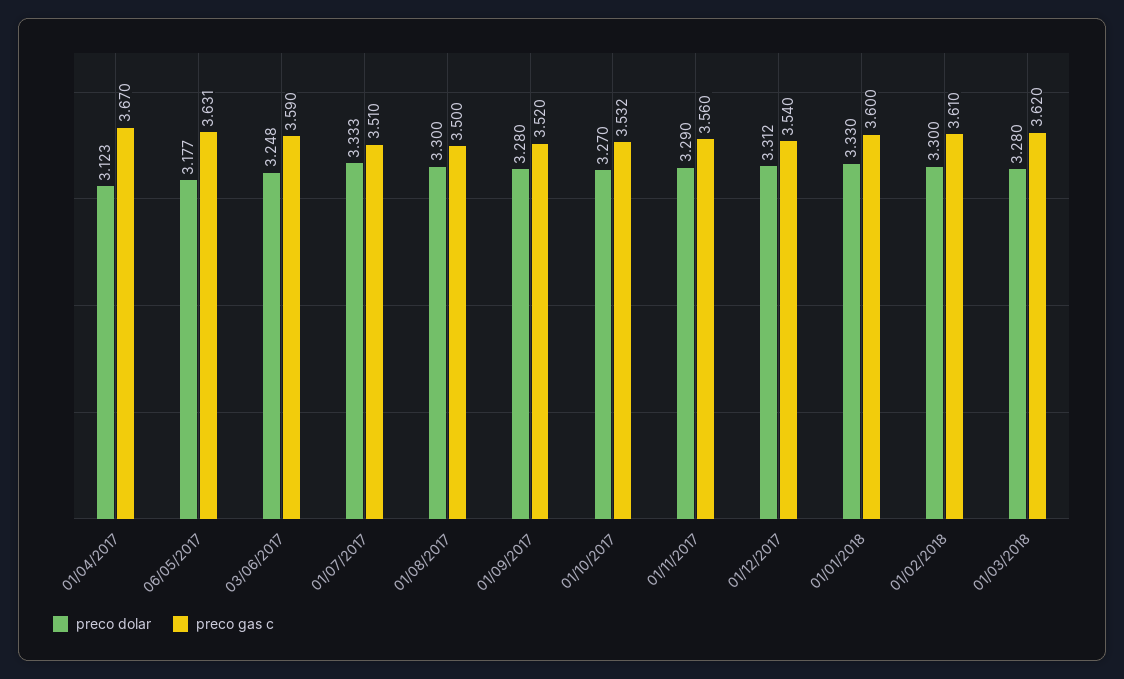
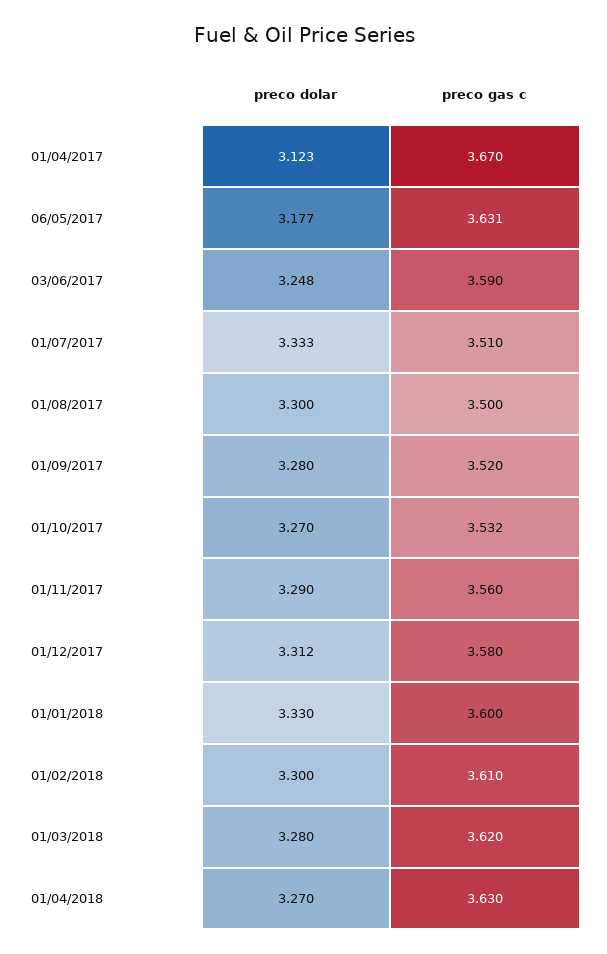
preco gas c, 01/12/2017: 3.54 -> 3.58
preco dolar, 01/04/2018: none -> 3.27
preco gas c, 01/04/2018: none -> 3.63

